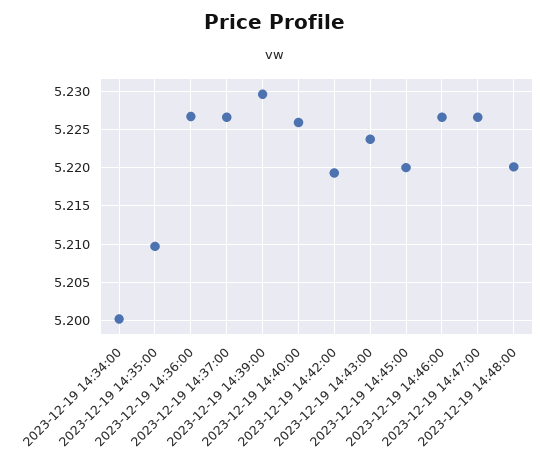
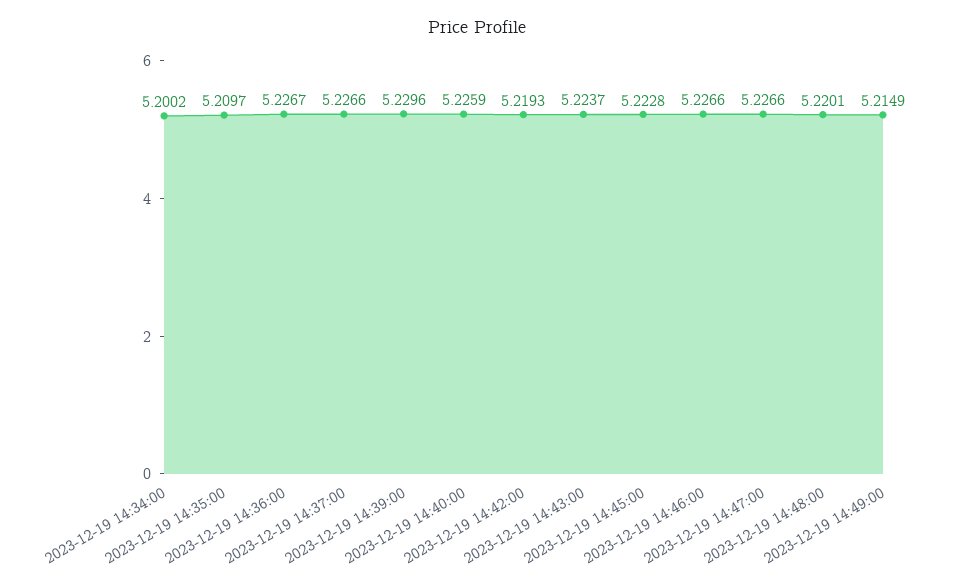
2023-12-19 14:45:00: 5.22 -> 5.2228
2023-12-19 14:49:00: none -> 5.2149

